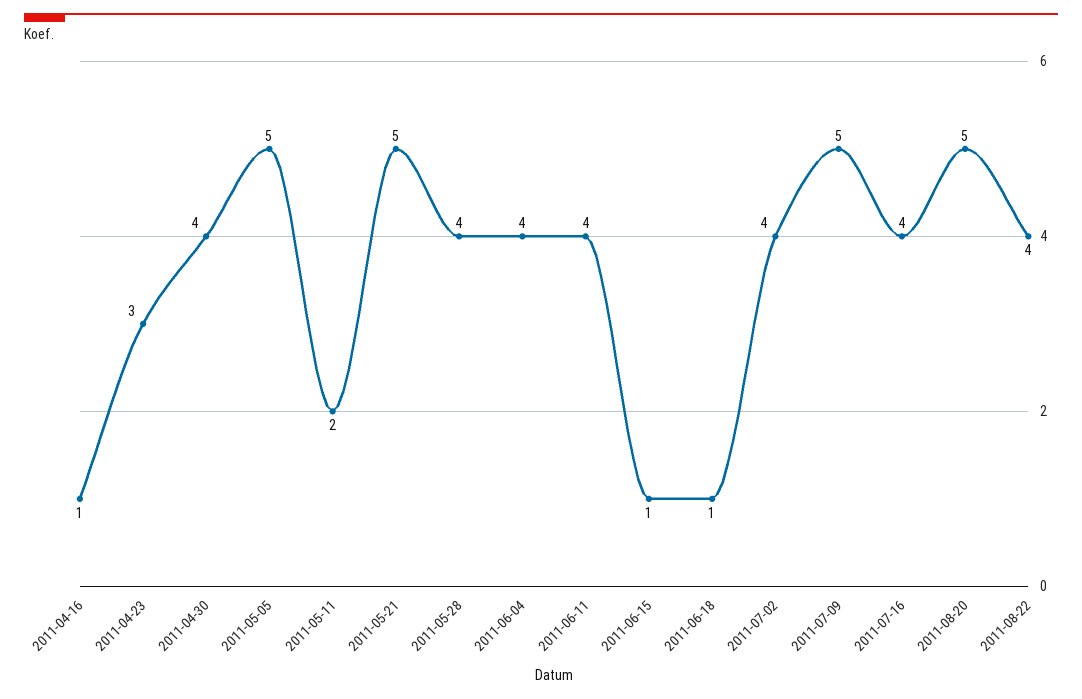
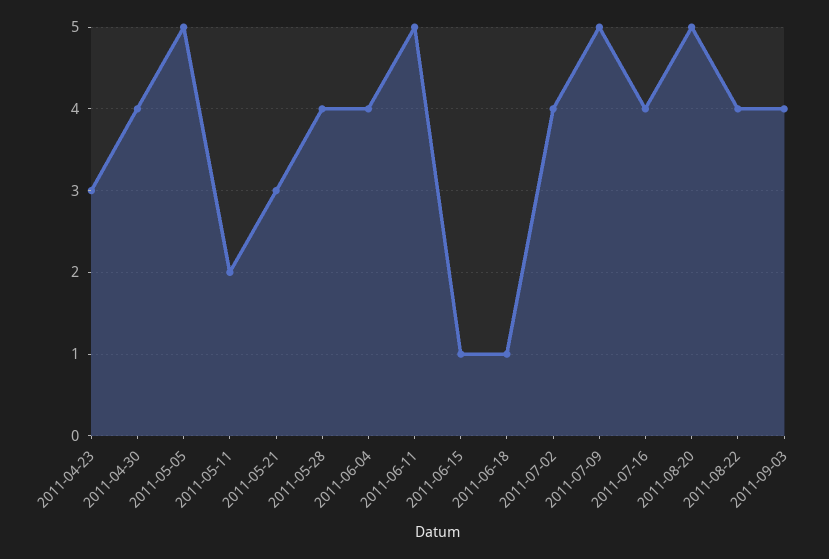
2011-04-16: 1 -> none
2011-05-21: 5 -> 3
2011-06-11: 4 -> 5
2011-09-03: none -> 4

